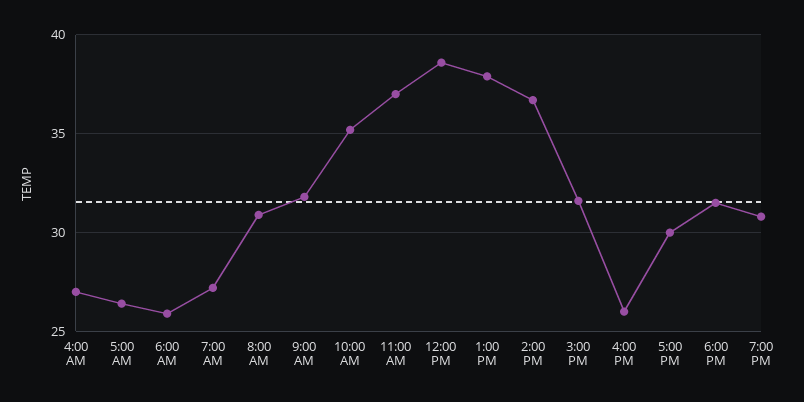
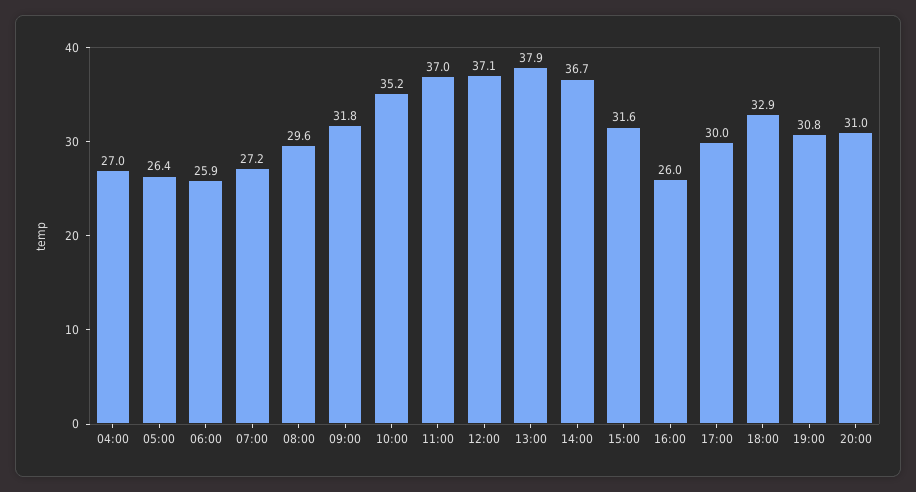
8:00 AM: 31 -> 29.6
12:00 PM: 38.5 -> 37.1
6:00 PM: 31.5 -> 32.9
20:00: none -> 31

